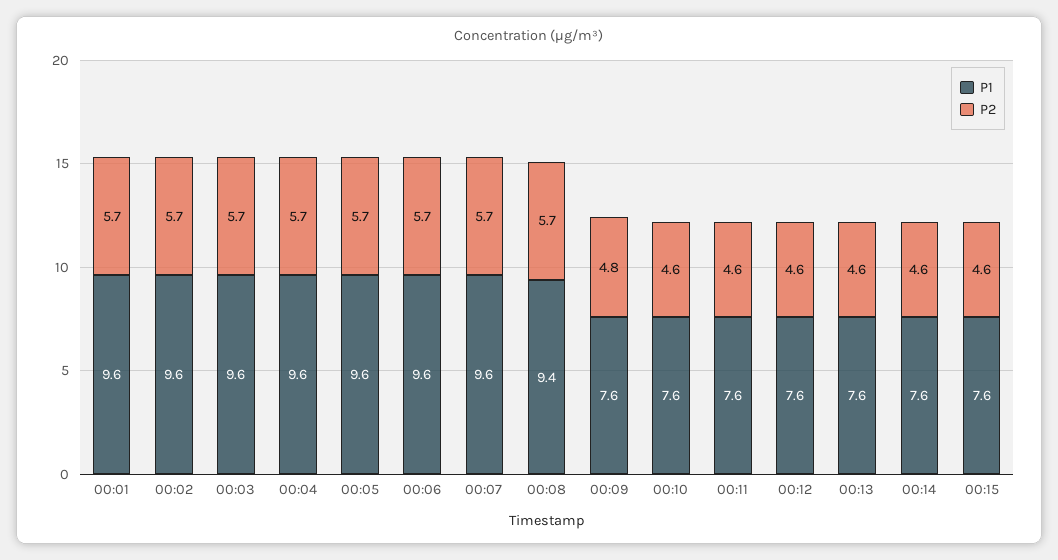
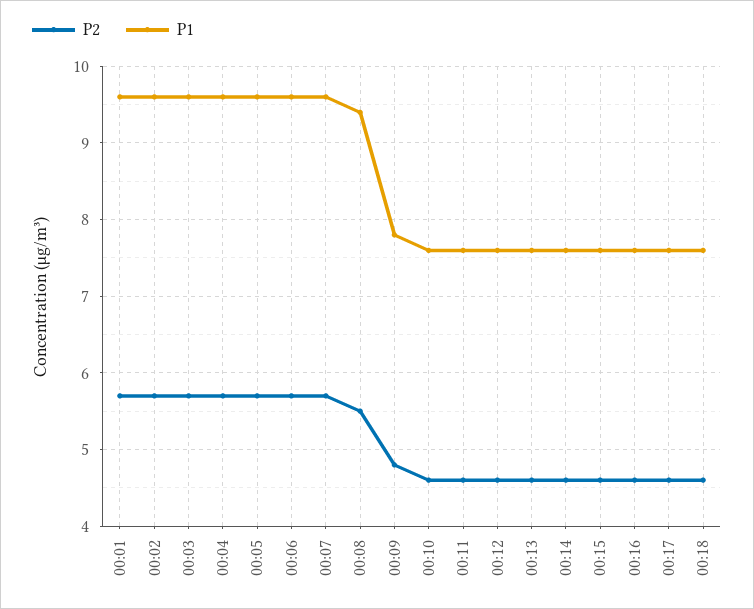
P2, 00:08: 5.7 -> 5.5
P1, 00:09: 7.6 -> 7.8
P2, 00:16: none -> 4.6
P1, 00:16: none -> 7.6
P2, 00:17: none -> 4.6
P1, 00:17: none -> 7.6
P2, 00:18: none -> 4.6
P1, 00:18: none -> 7.6

